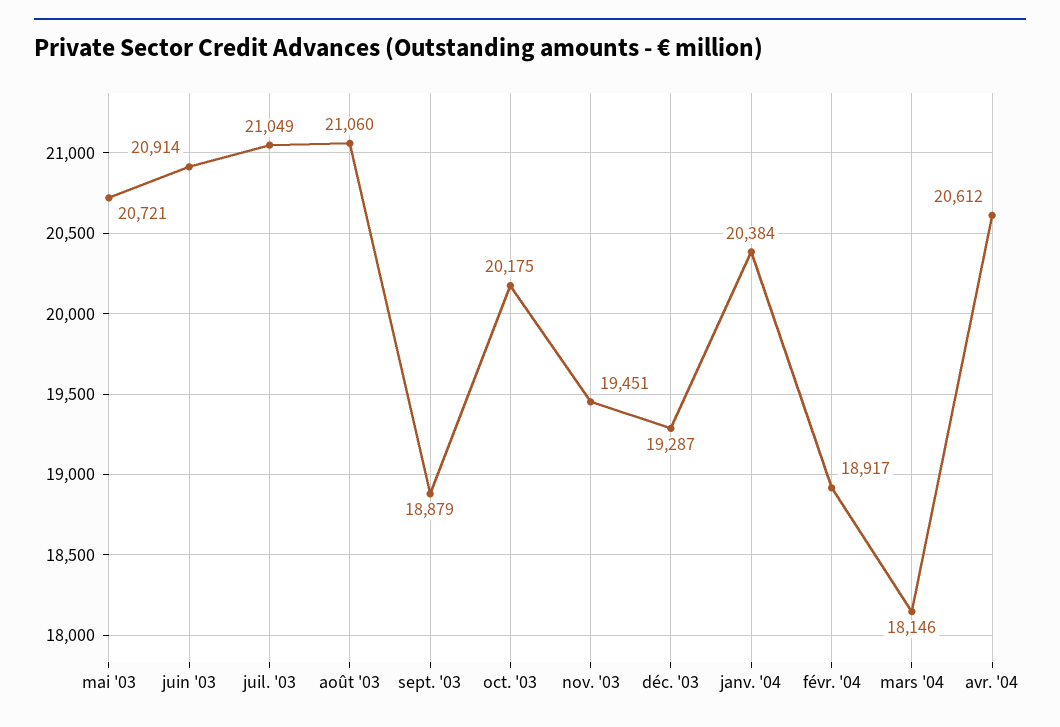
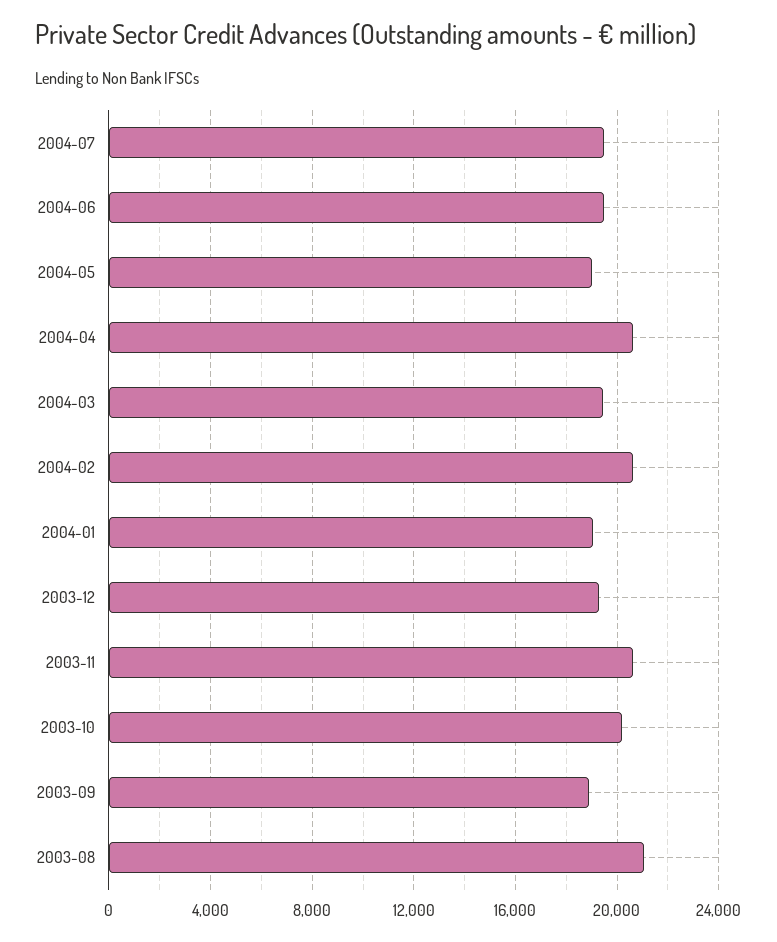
mai '03: 20721 -> none
juin '03: 20914 -> none
juil. '03: 21049 -> none
nov. '03: 19451 -> 20500
janv. '04: 20384 -> 19000
févr. '04: 18917 -> 20500
mars '04: 18146 -> 19500
2004-07: none -> 19500
2004-06: none -> 19500
2004-05: none -> 19000

